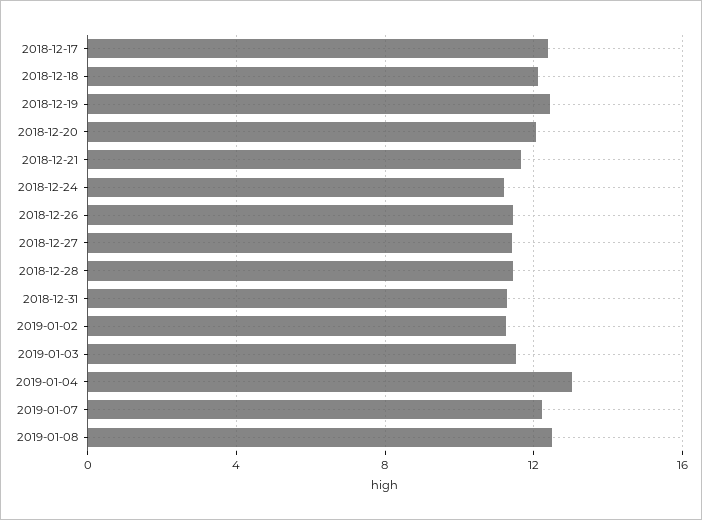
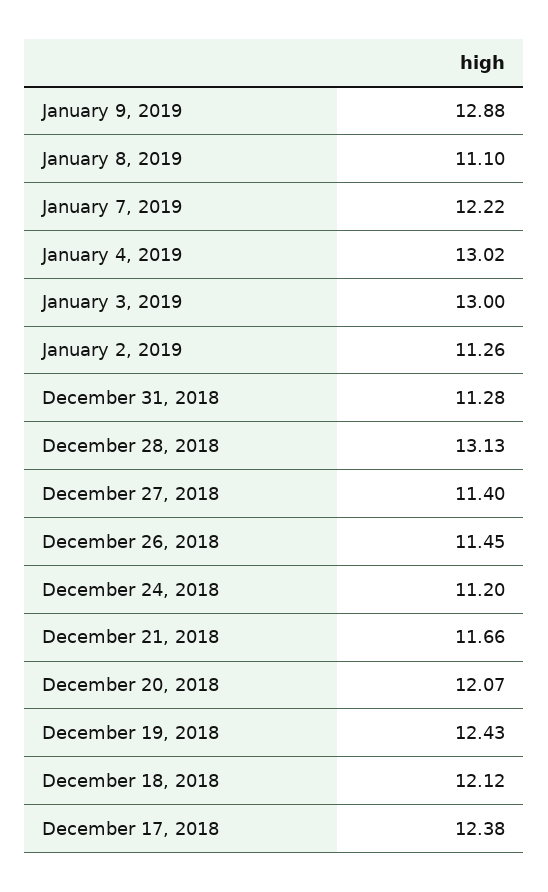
2018-12-28: 11.5 -> 13.13
2019-01-03: 11.5 -> 13
2019-01-08: 12.5 -> 11.1
January 9, 2019: none -> 12.88

